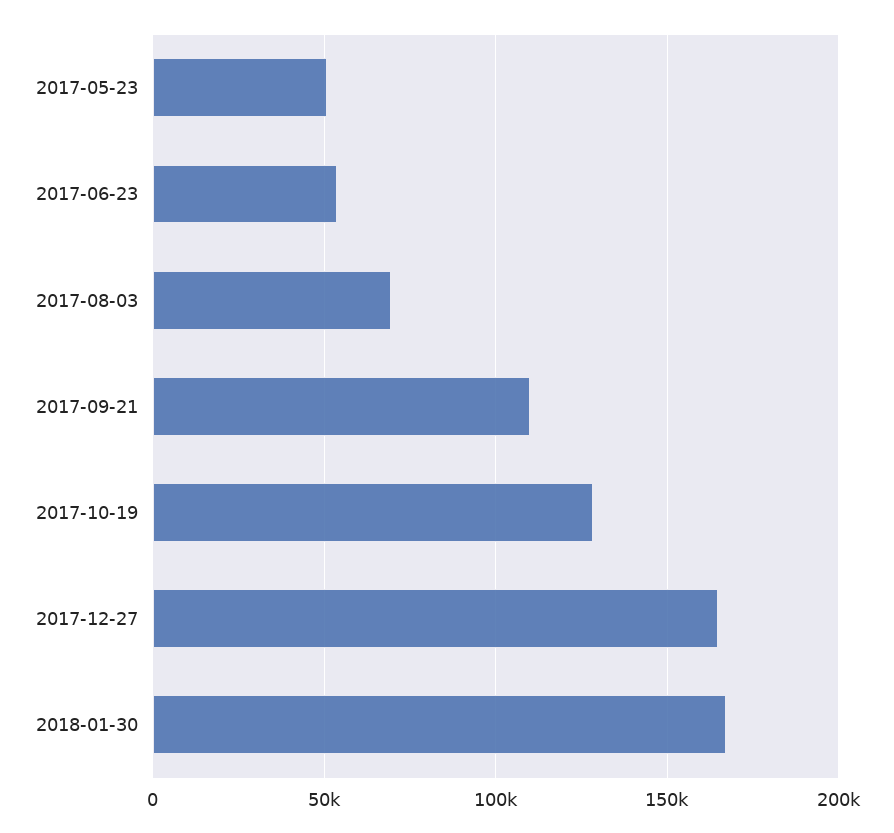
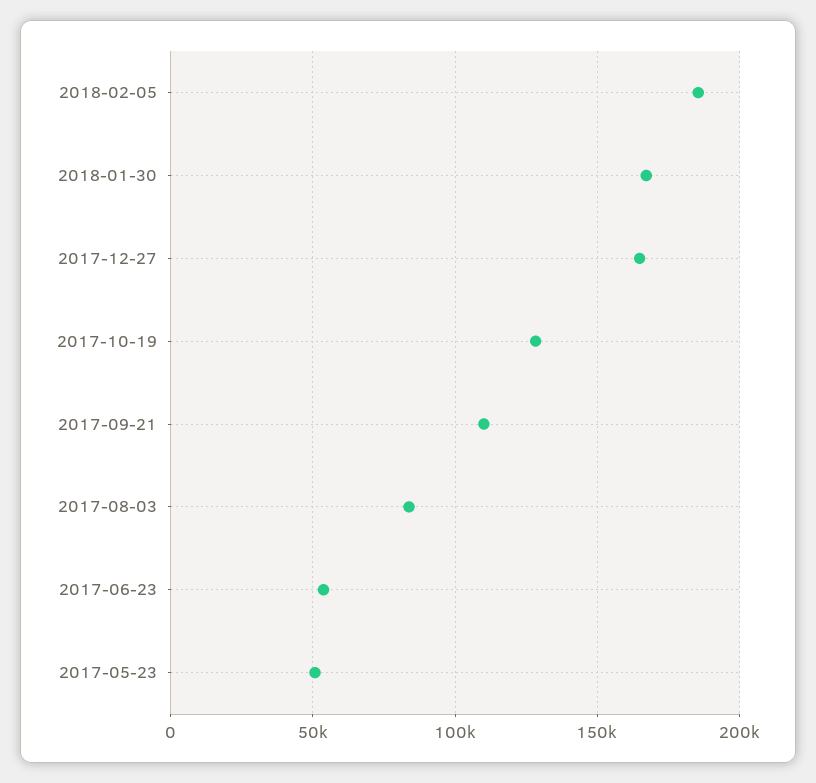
2017-08-03: 70000 -> 85000
2018-02-05: none -> 185000

